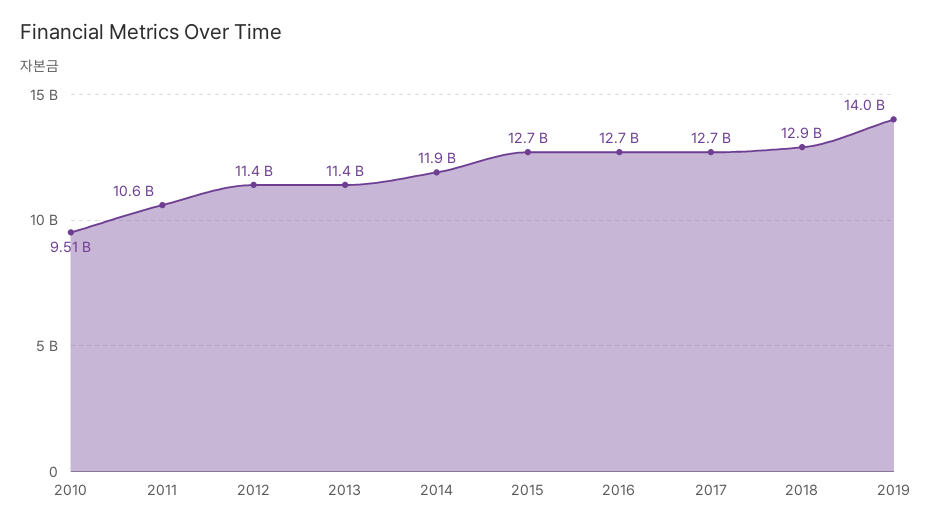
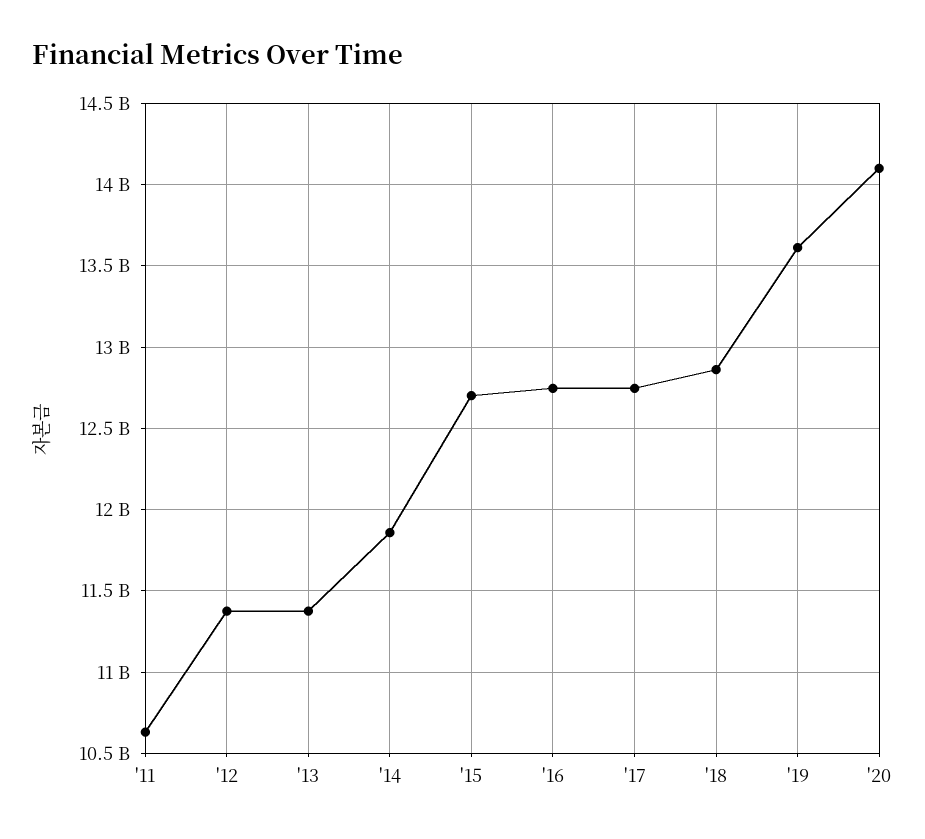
2010: 9510000000 -> none
2019: 14000000000 -> 13600000000
'20: none -> 14100000000

